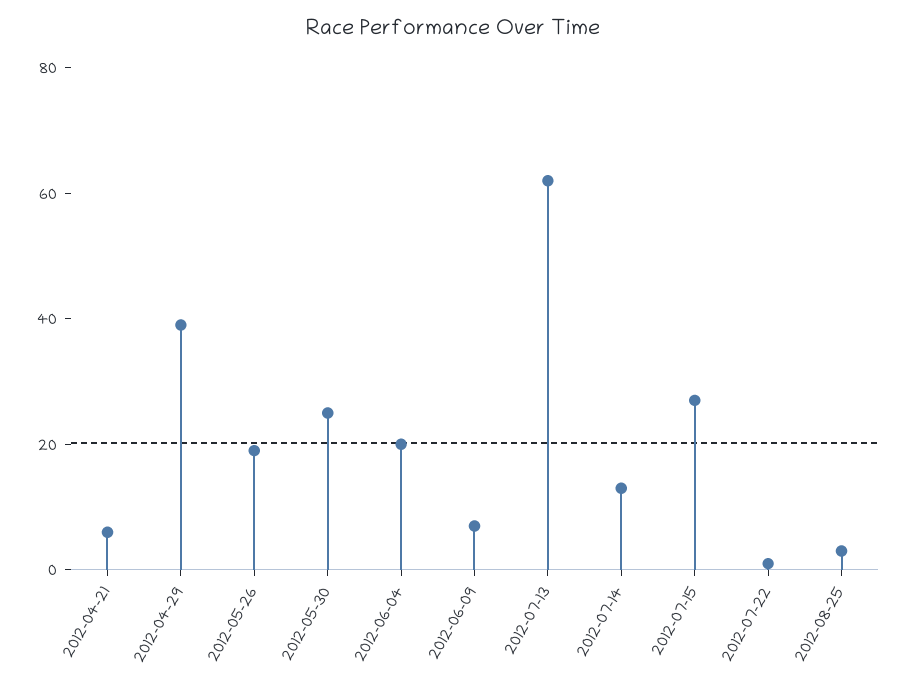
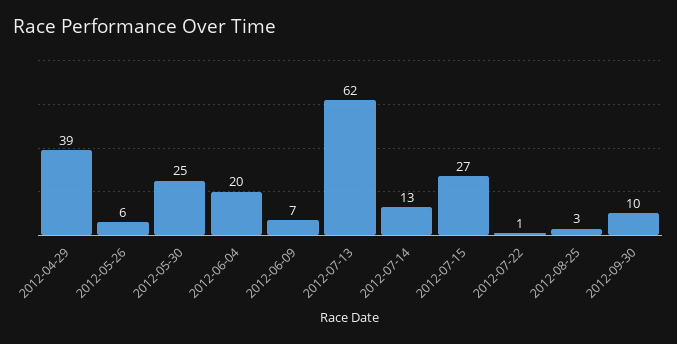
2012-04-21: 5 -> none
2012-05-26: 20 -> 6
2012-09-30: none -> 10

